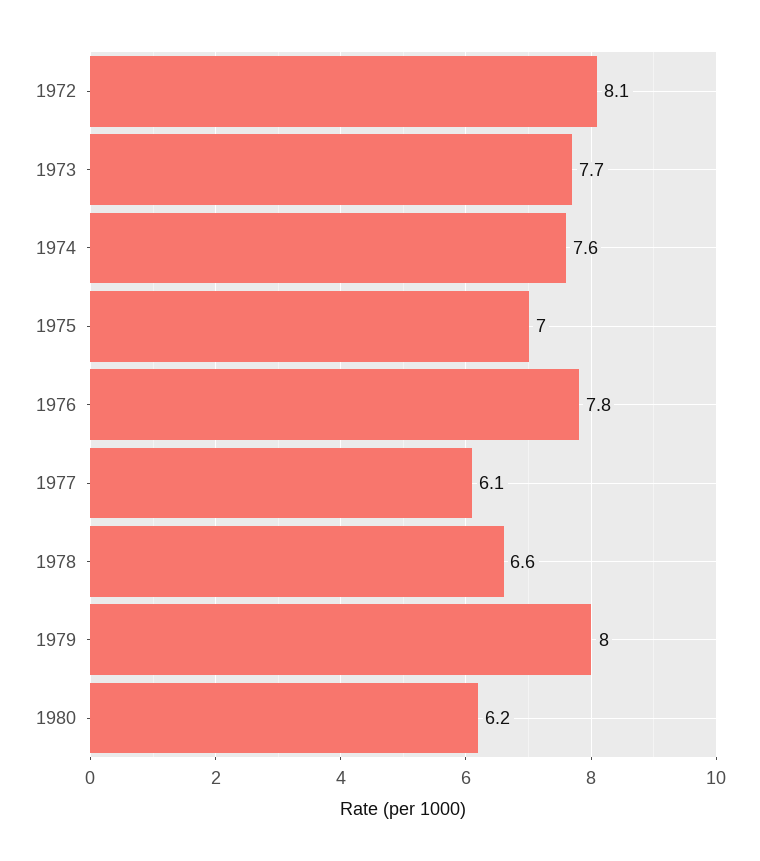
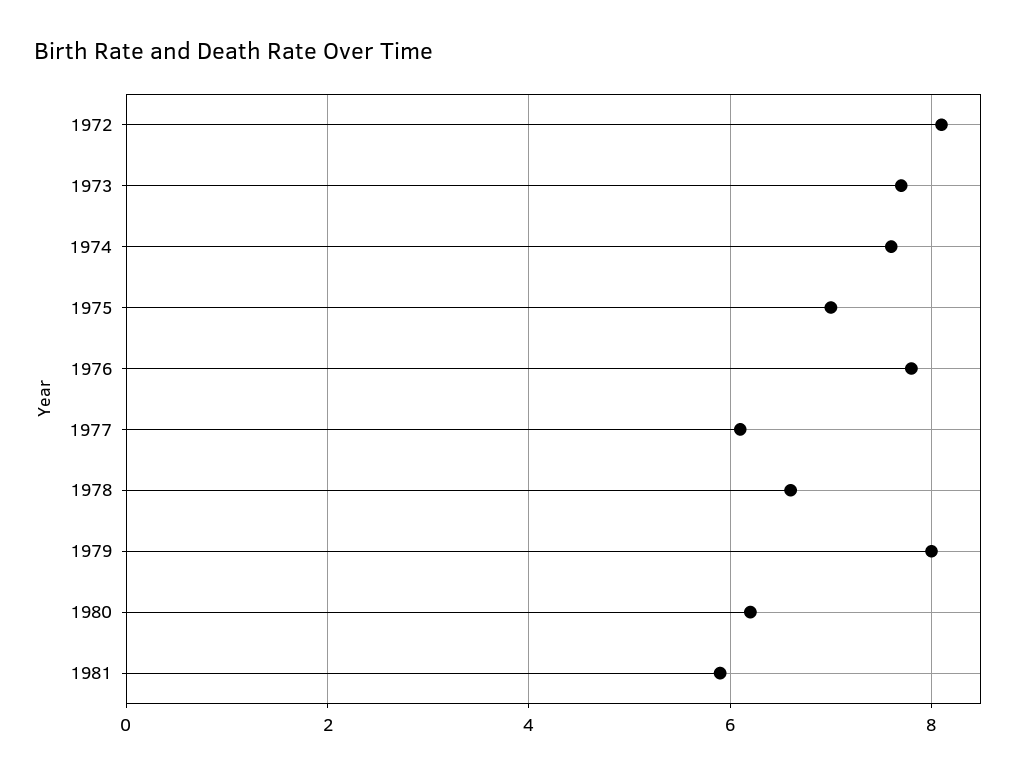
1981: none -> 6

